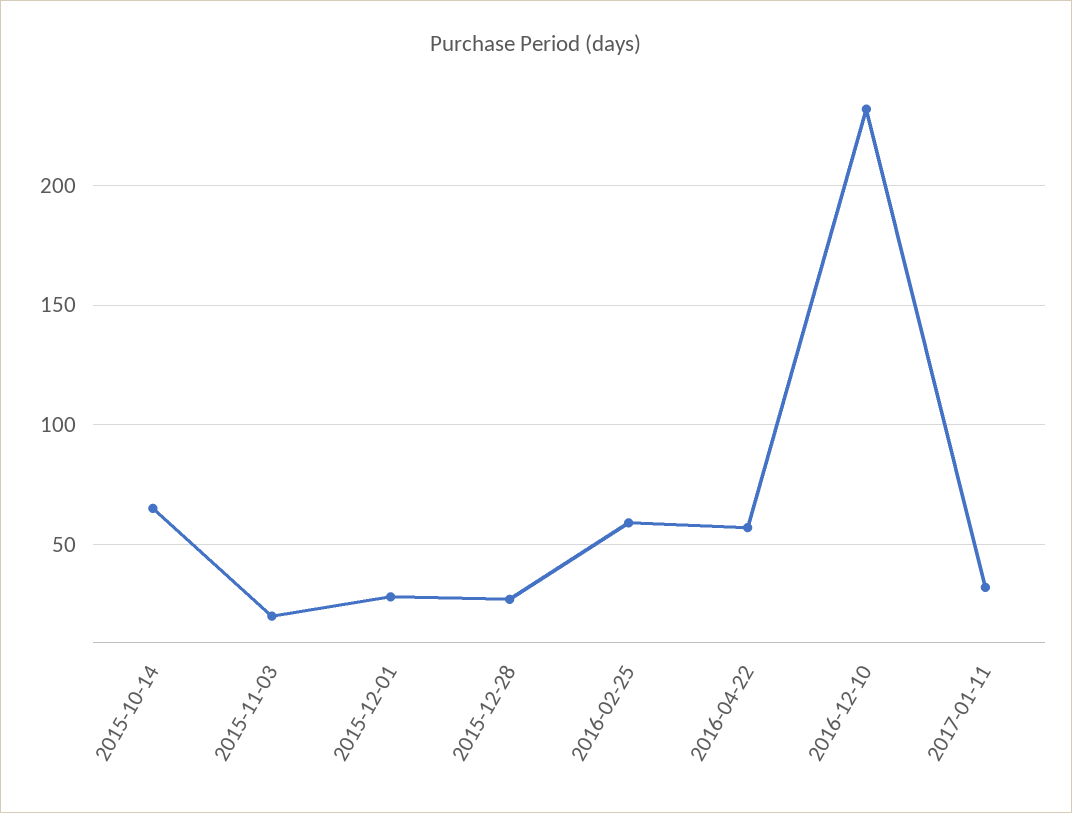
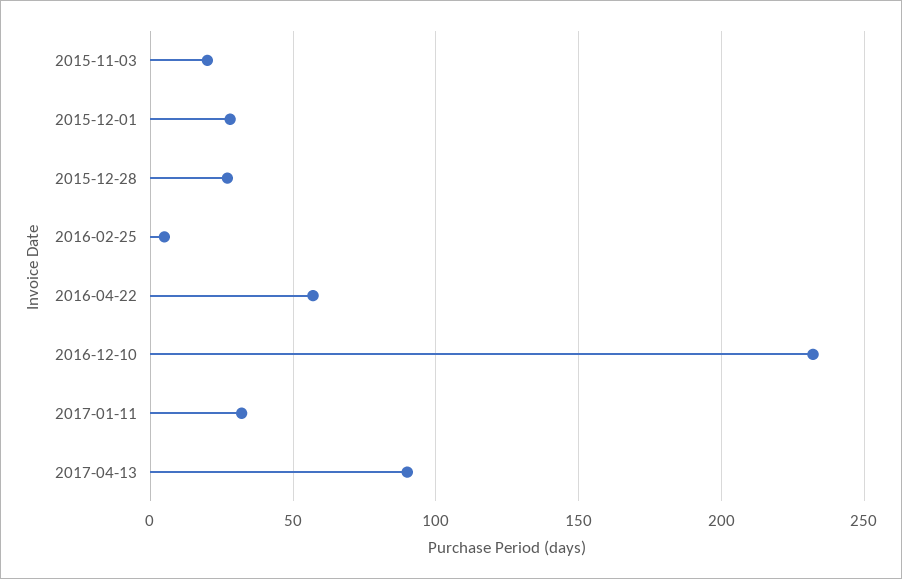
2015-10-14: 65 -> none
2016-02-25: 60 -> 5
2017-04-13: none -> 90

